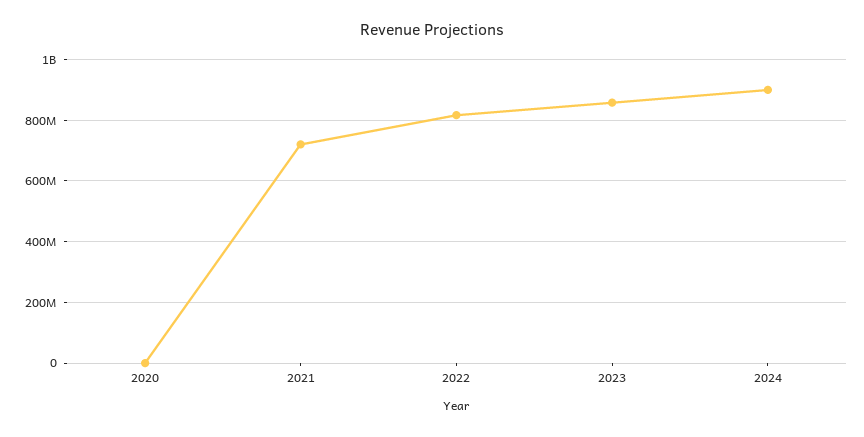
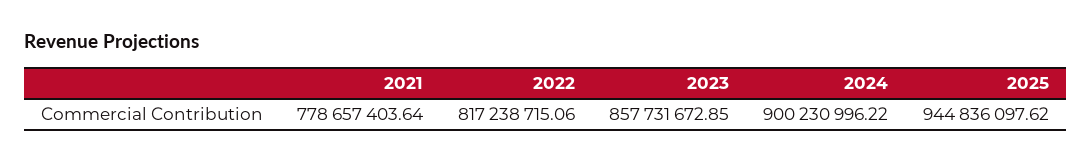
2020: 0 -> none
2021: 720000000 -> 778657403.64
2025: none -> 944836097.62

